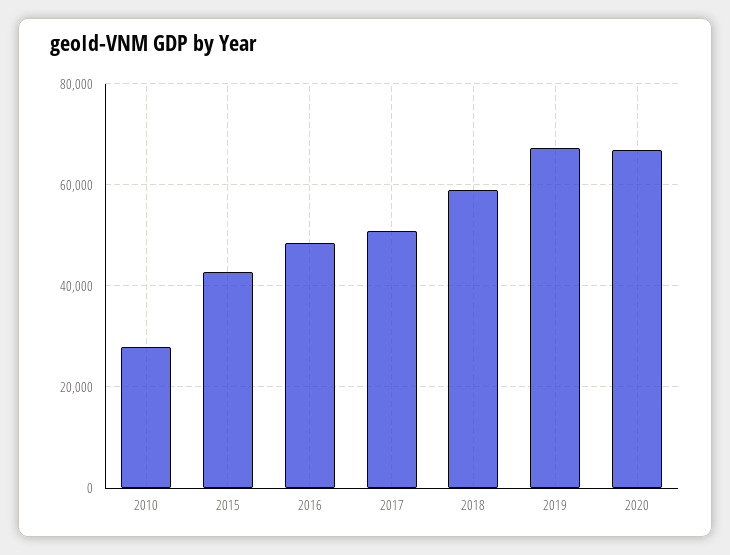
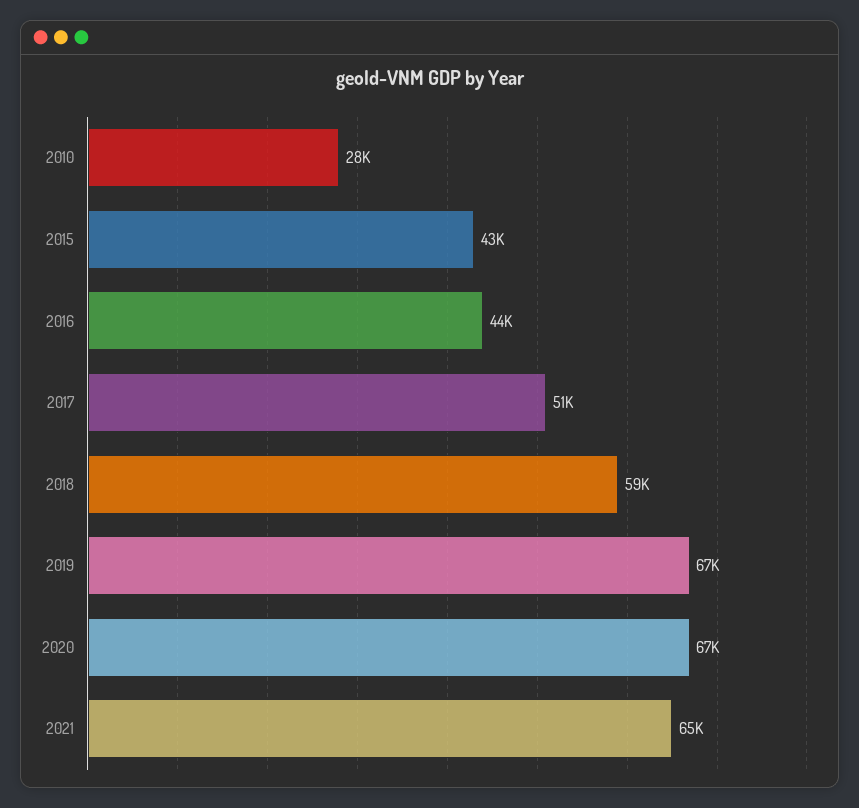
2016: 48000 -> 44000
2021: none -> 65000

